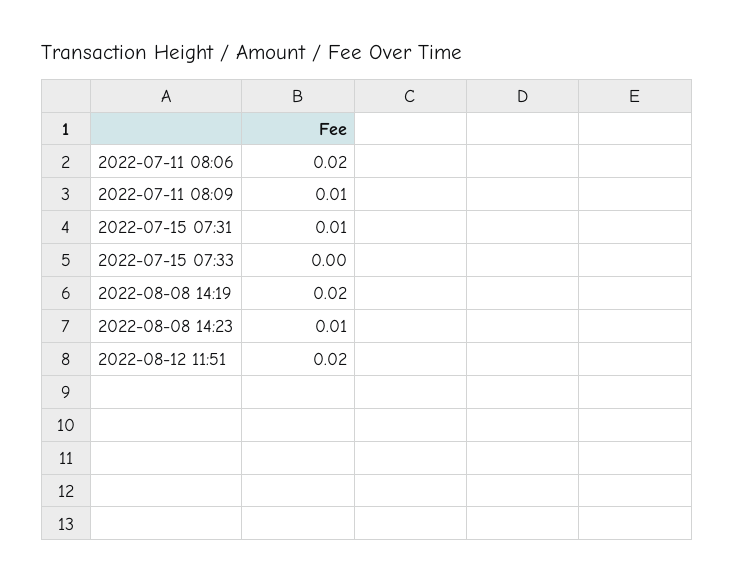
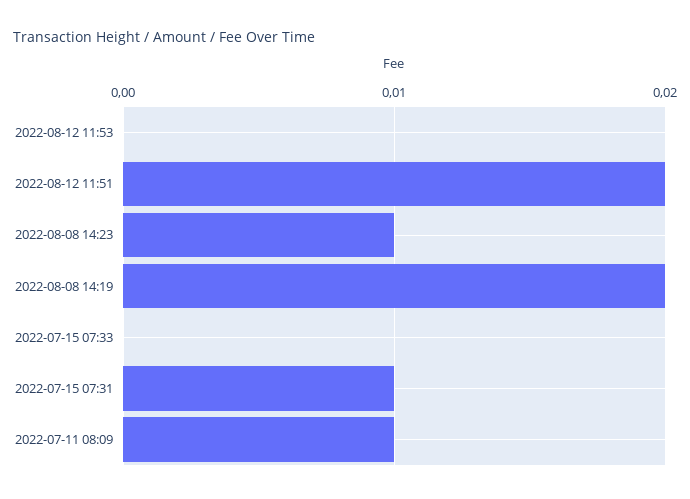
2022-07-11 08:06: 0.02 -> none
2022-08-12 11:53: none -> 0

